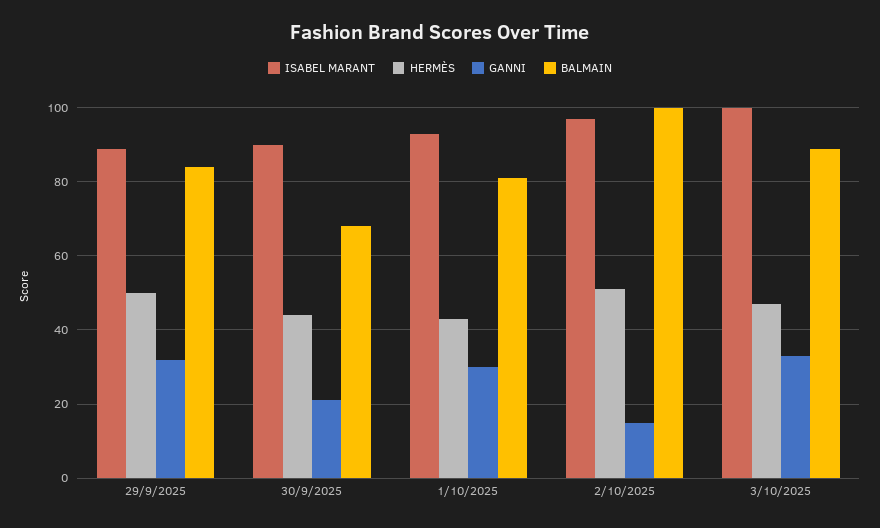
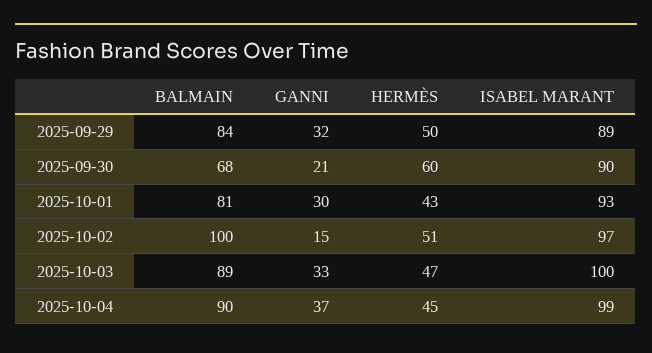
HERMÈS, 30/9/2025: 45 -> 60
BALMAIN, 2025-10-04: none -> 90
GANNI, 2025-10-04: none -> 37
HERMÈS, 2025-10-04: none -> 45
ISABEL MARANT, 2025-10-04: none -> 99

